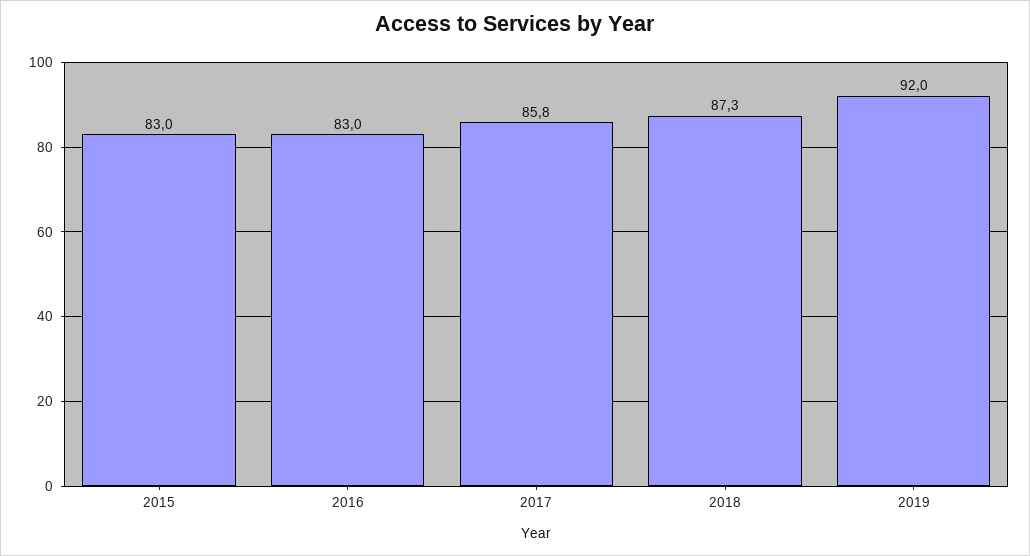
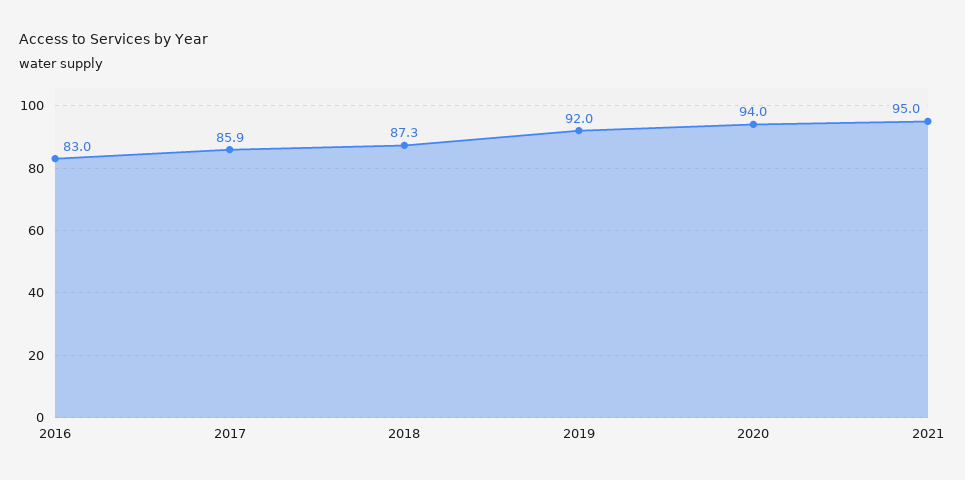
2015: 83 -> none
2017: 85.8 -> 85.9
2020: none -> 94
2021: none -> 95

